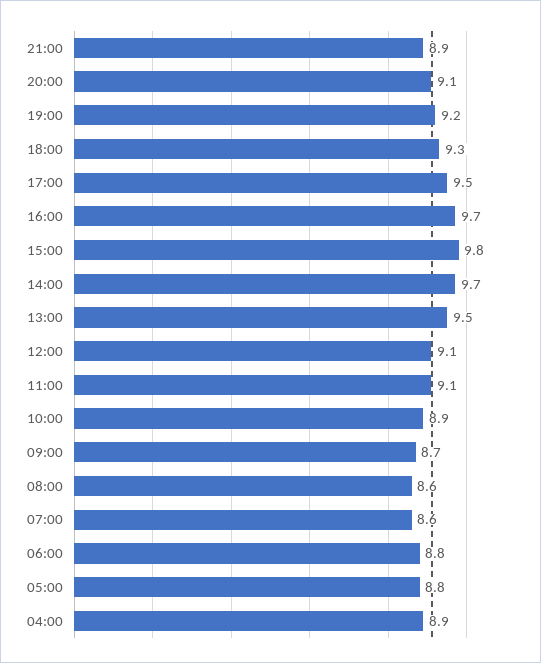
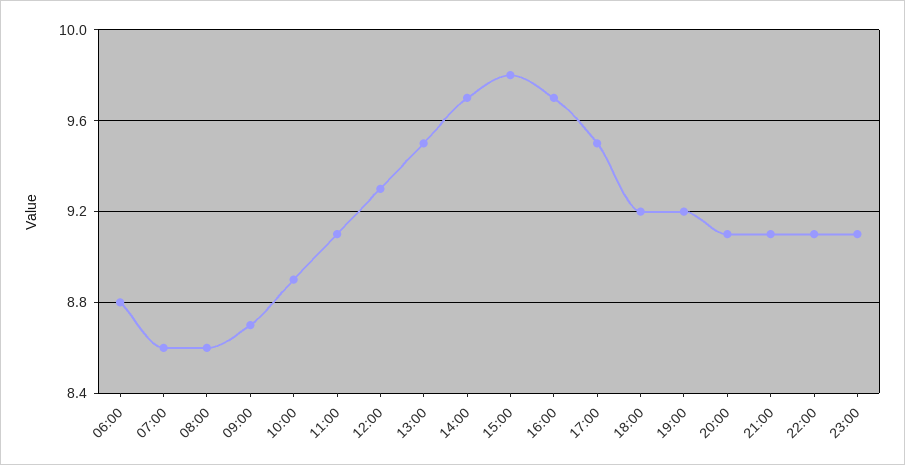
21:00: 8.9 -> 9.1
18:00: 9.3 -> 9.2
12:00: 9.1 -> 9.3
05:00: 8.8 -> none
04:00: 8.9 -> none
22:00: none -> 9.1
23:00: none -> 9.1

